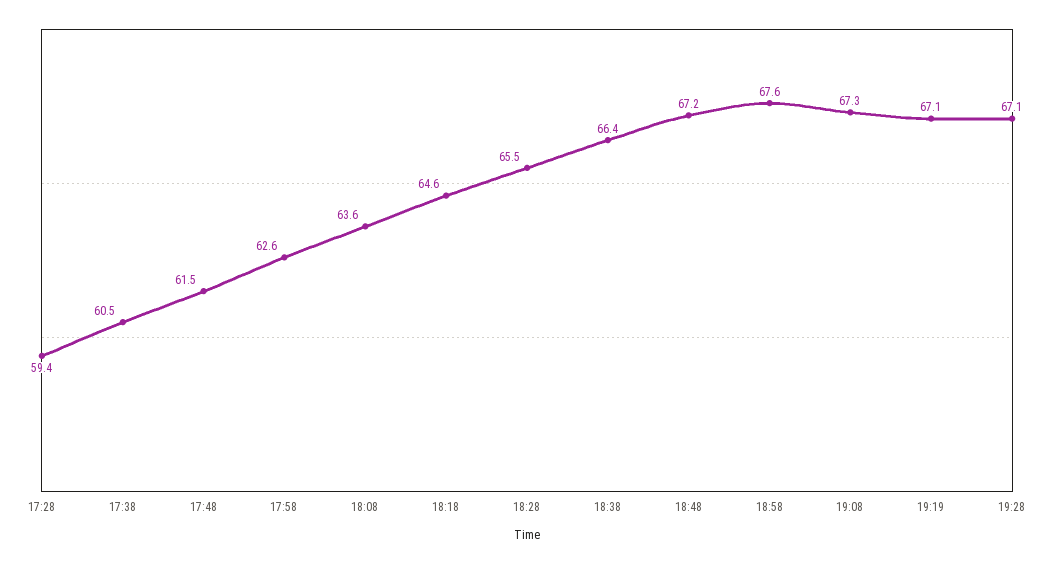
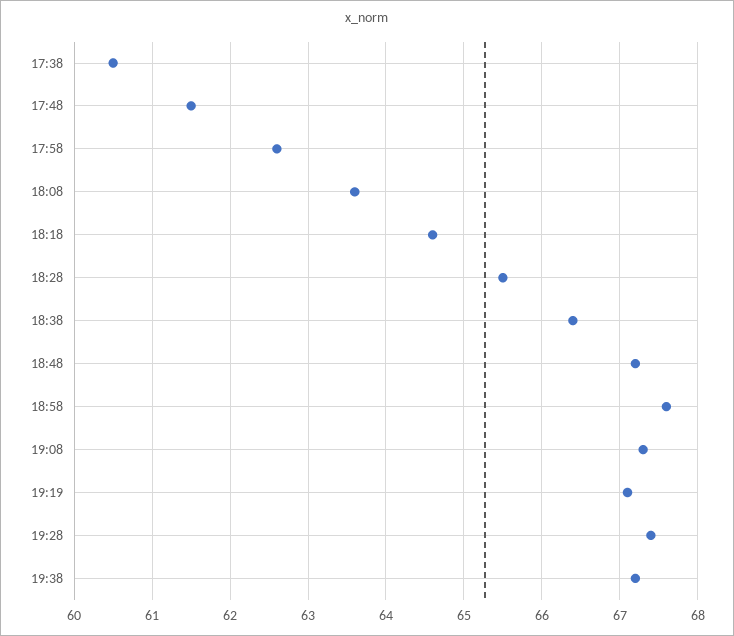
17:28: 59.4 -> none
19:28: 67.1 -> 67.4
19:38: none -> 67.2

